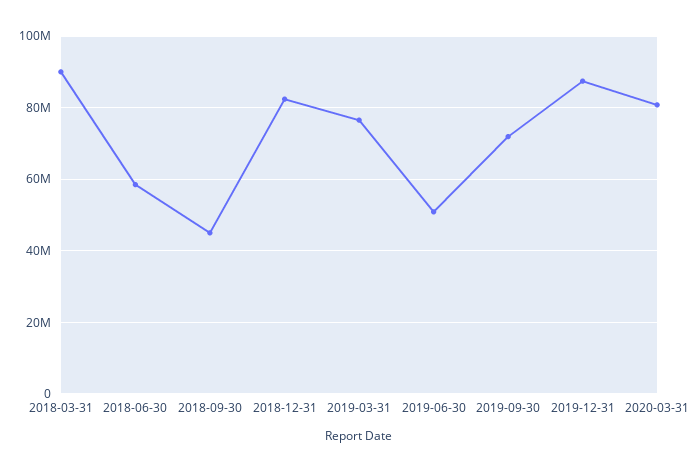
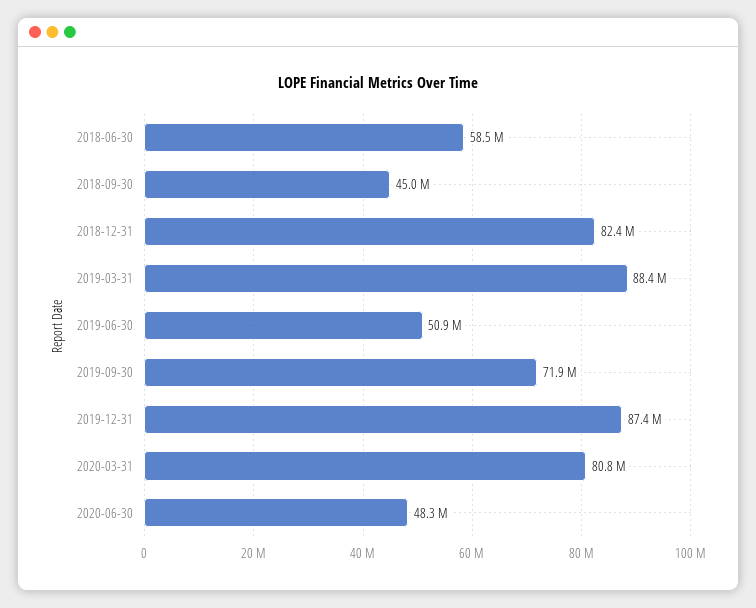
2018-03-31: 90000000 -> none
2019-03-31: 76000000 -> 88400000
2020-06-30: none -> 48300000

